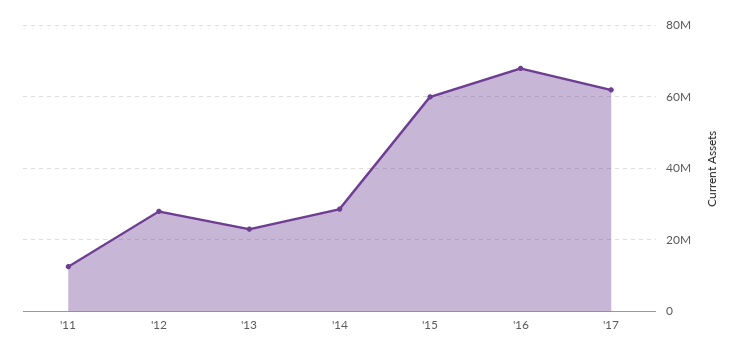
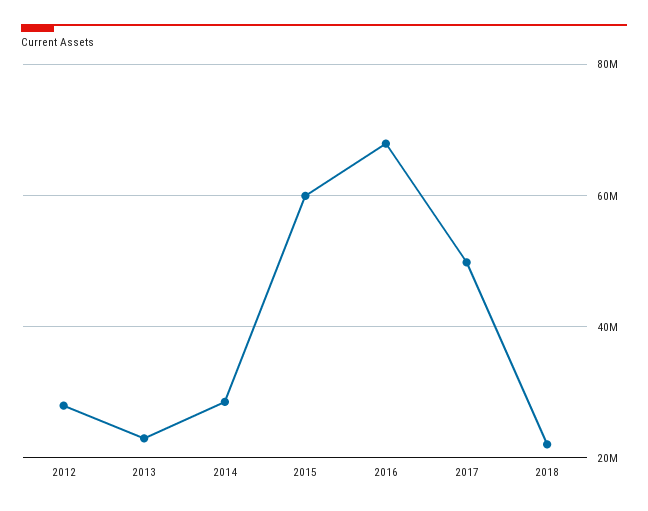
'11: 12000000 -> none
'17: 62000000 -> 50000000
2018: none -> 22000000

